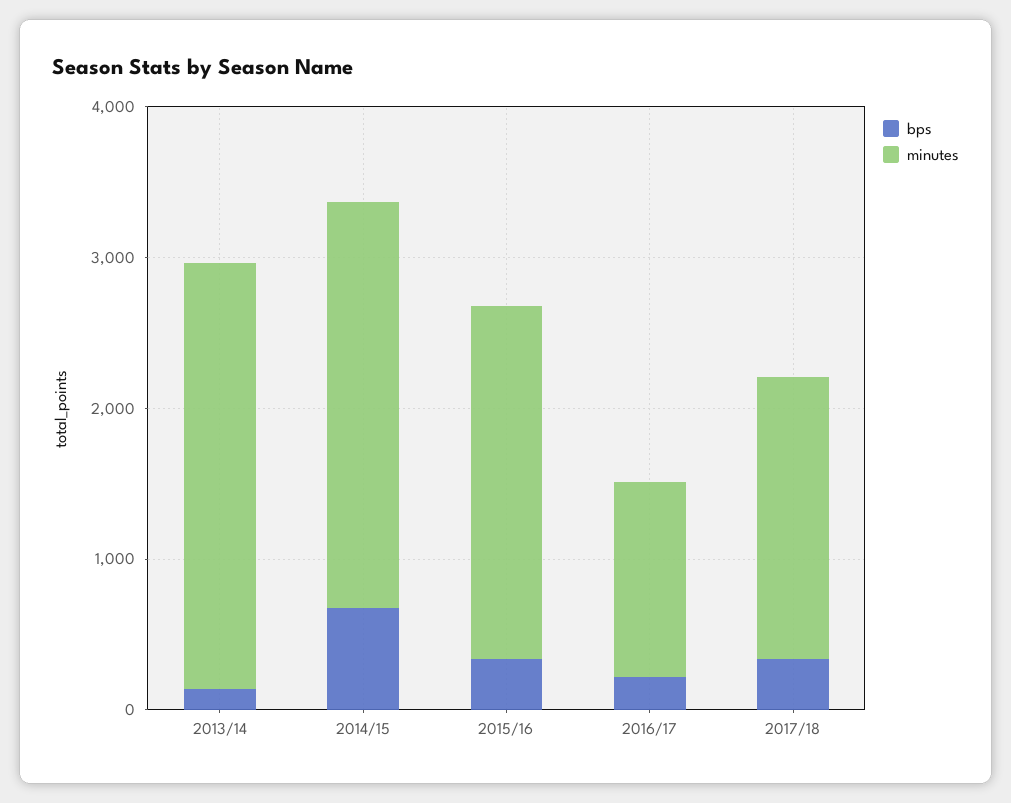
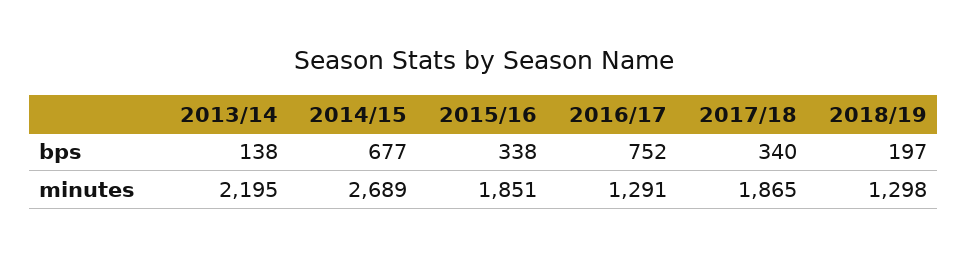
minutes, 2013/14: 2800 -> 2195
minutes, 2015/16: 2400 -> 1851
bps, 2016/17: 200 -> 752
bps, 2018/19: none -> 197
minutes, 2018/19: none -> 1298

